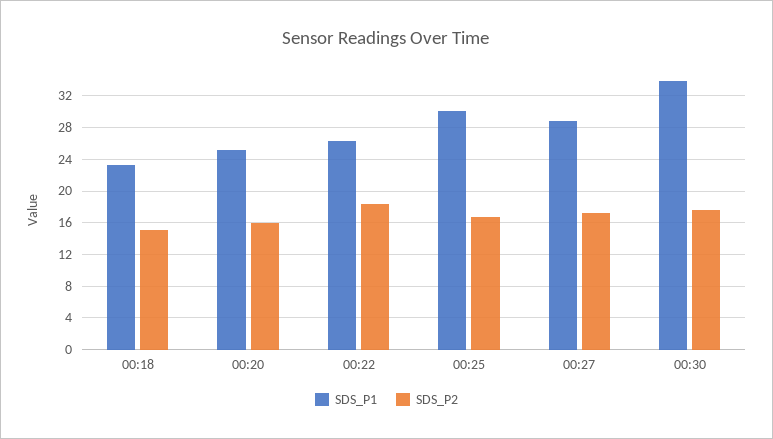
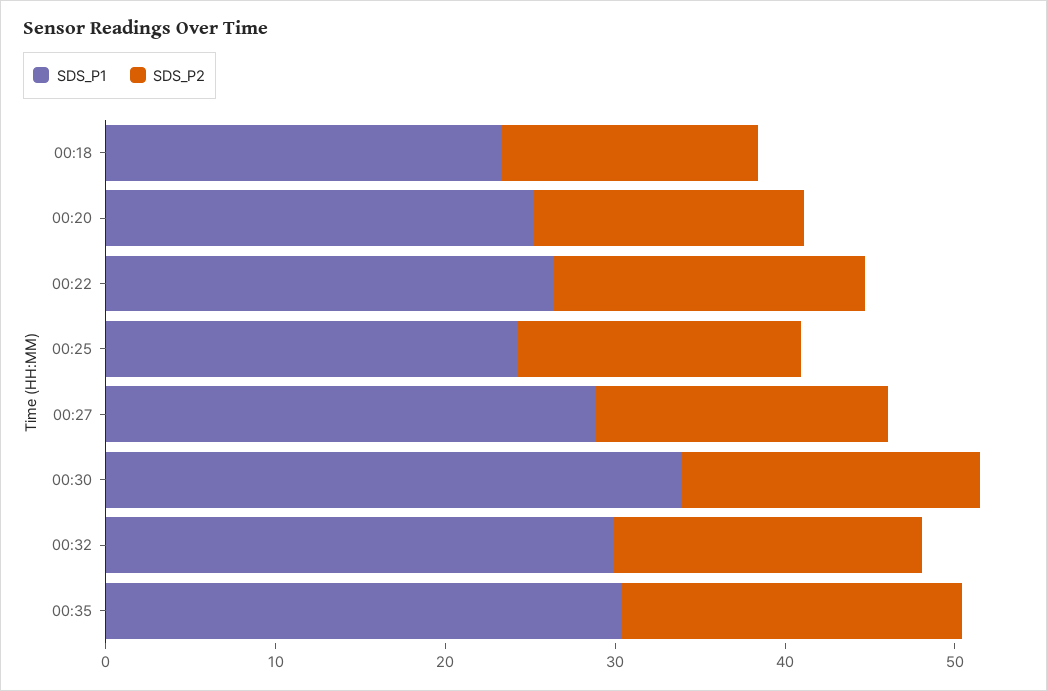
SDS_P1, 00:25: 30 -> 24
SDS_P1, 00:32: none -> 30
SDS_P2, 00:32: none -> 18
SDS_P1, 00:35: none -> 30
SDS_P2, 00:35: none -> 20

